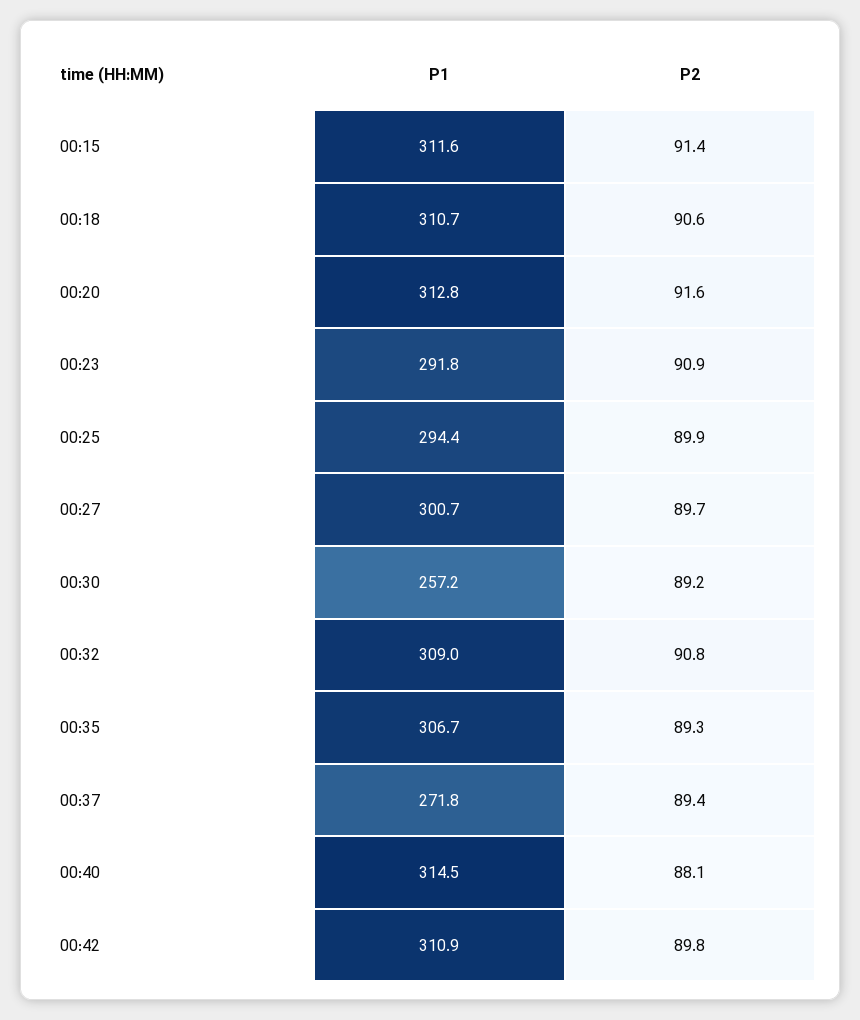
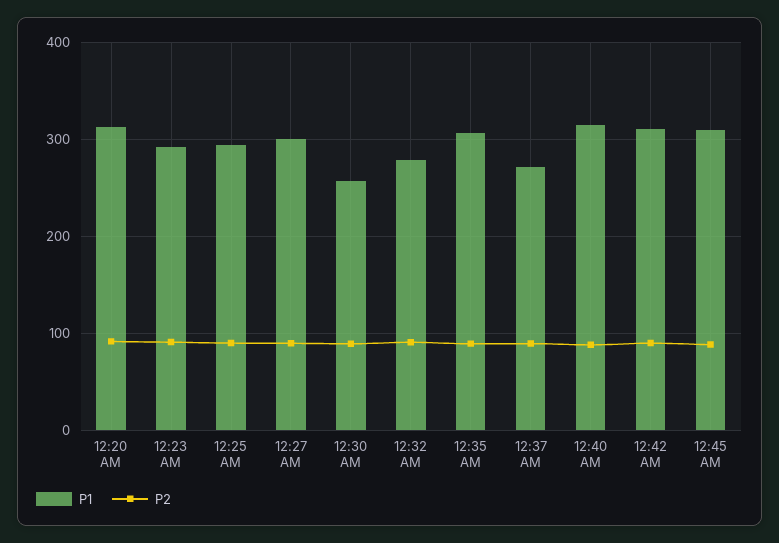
P1, 00:15: 311.6 -> none
P2, 00:15: 91.4 -> none
P1, 00:18: 310.7 -> none
P2, 00:18: 90.6 -> none
P1, 00:32: 309 -> 280
P1, 12:45 AM: none -> 310
P2, 12:45 AM: none -> 90

